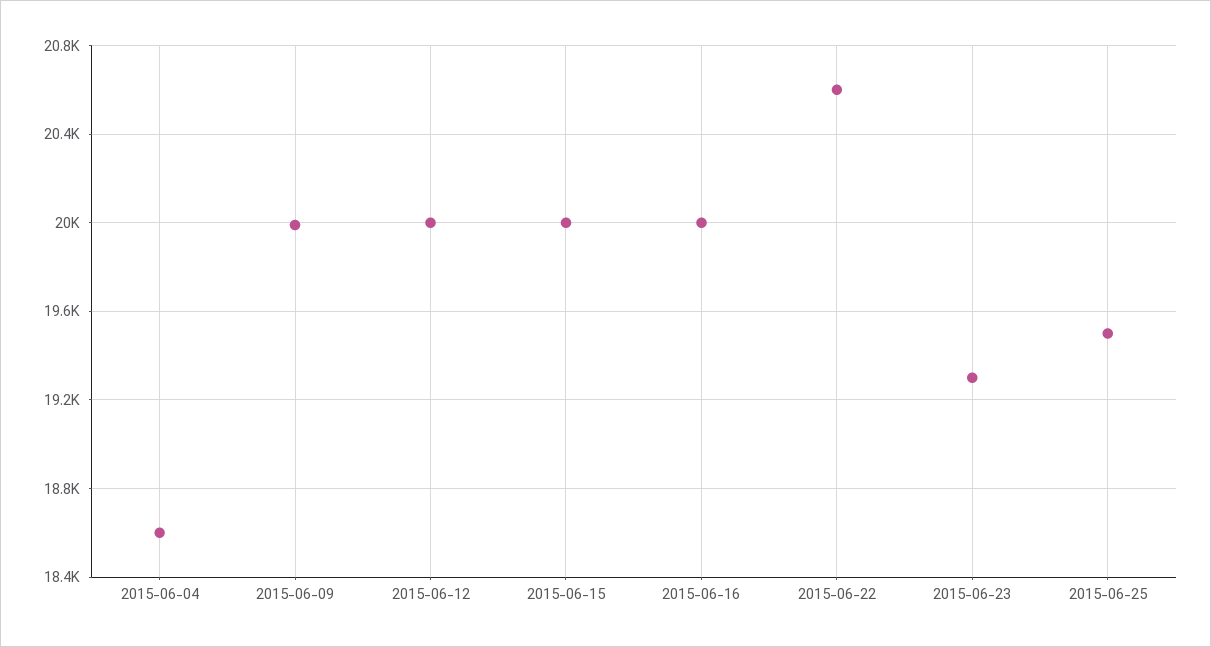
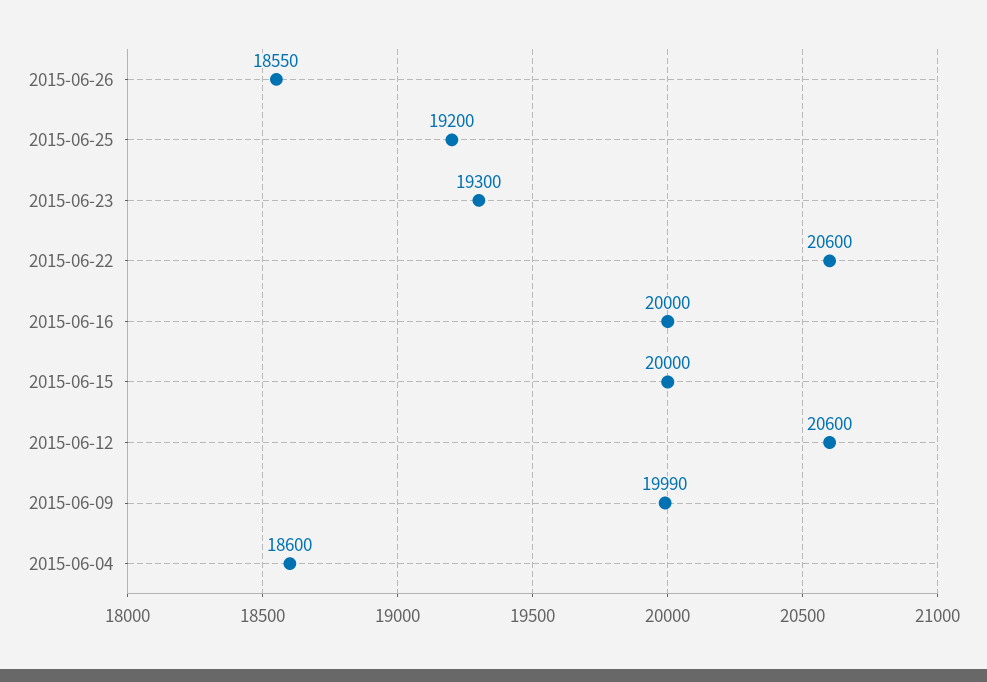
2015-06-12: 20000 -> 20600
2015-06-25: 19500 -> 19200
2015-06-26: none -> 18550

